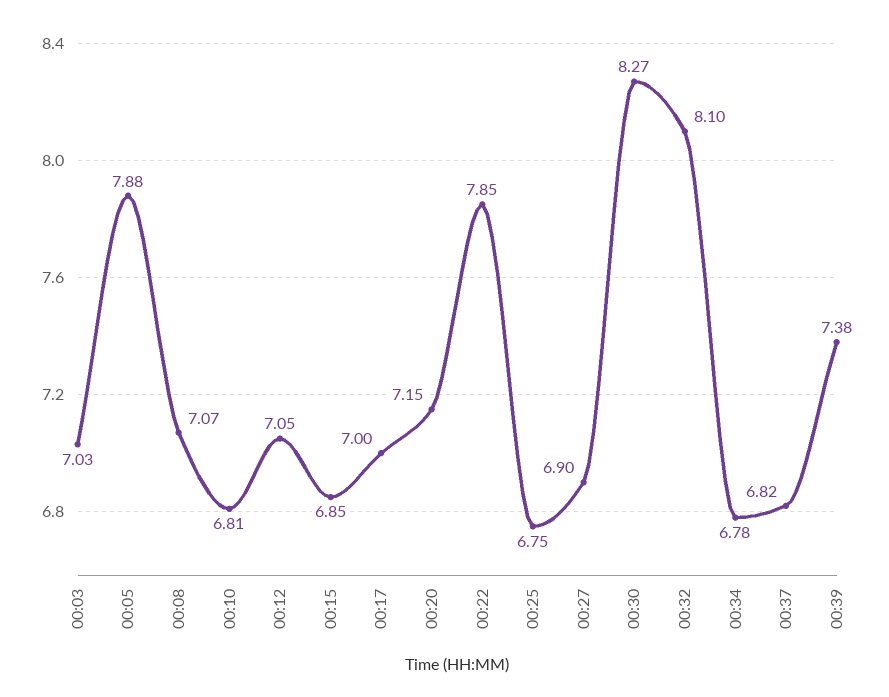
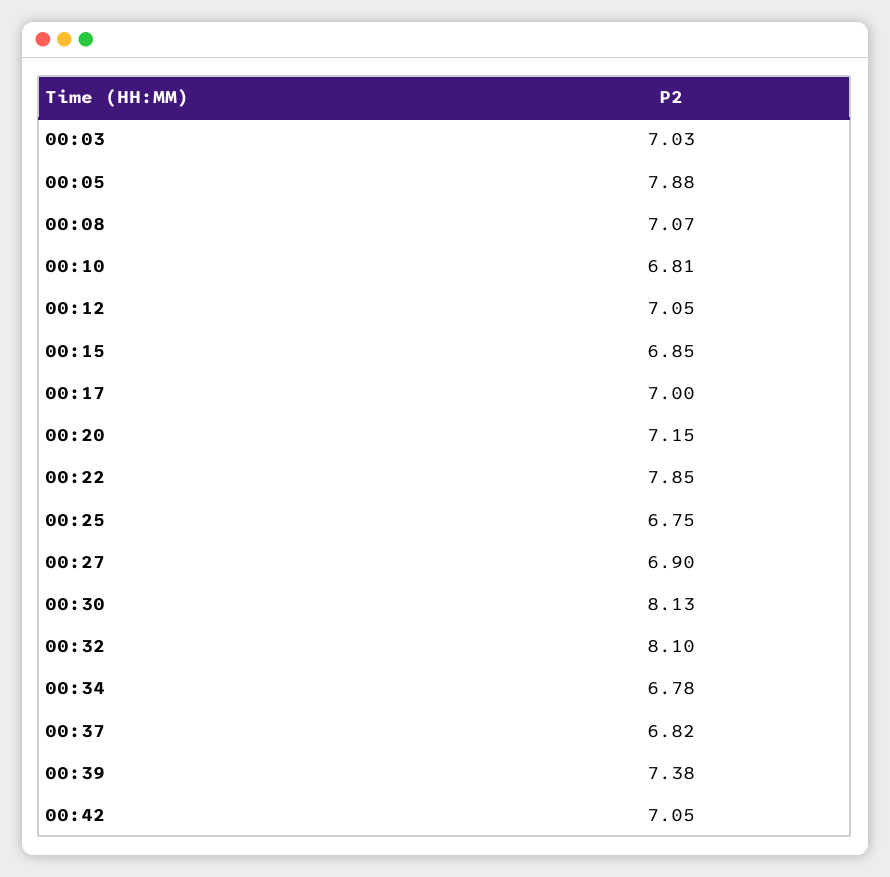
00:30: 8.27 -> 8.13
00:42: none -> 7.05

